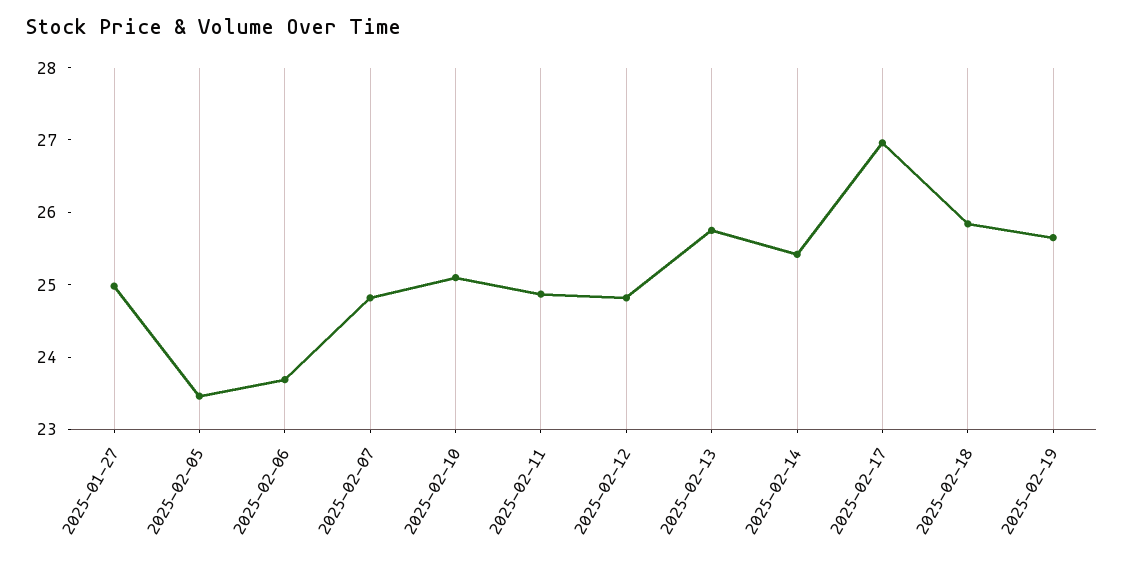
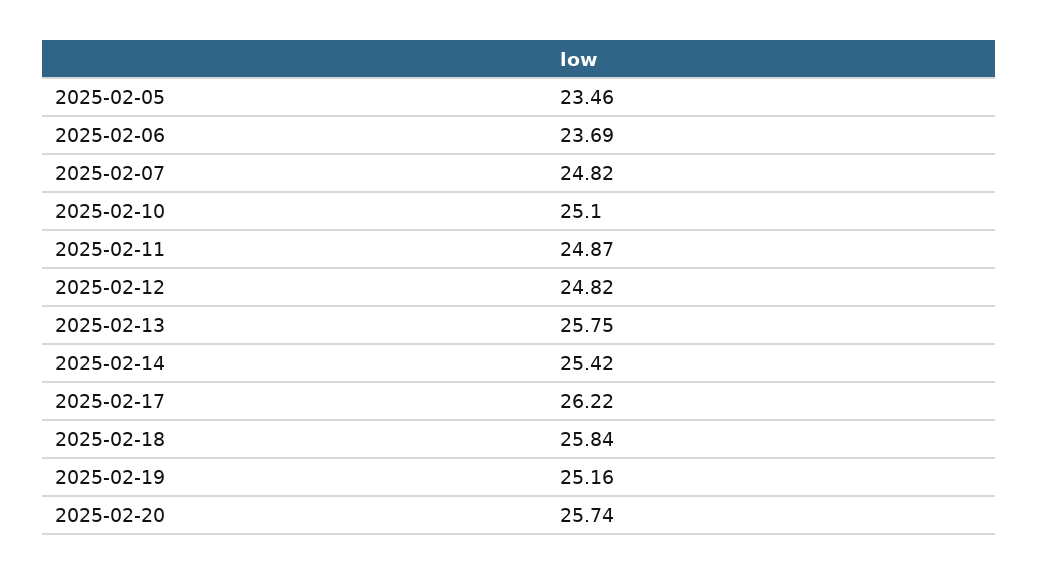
2025-01-27: 25 -> none
2025-02-17: 27 -> 26.22
2025-02-19: 25.6 -> 25.16
2025-02-20: none -> 25.74

